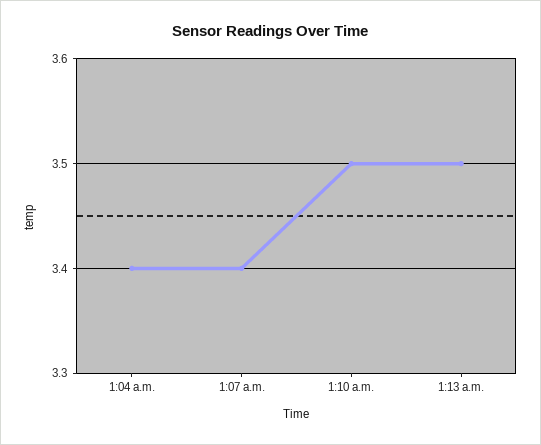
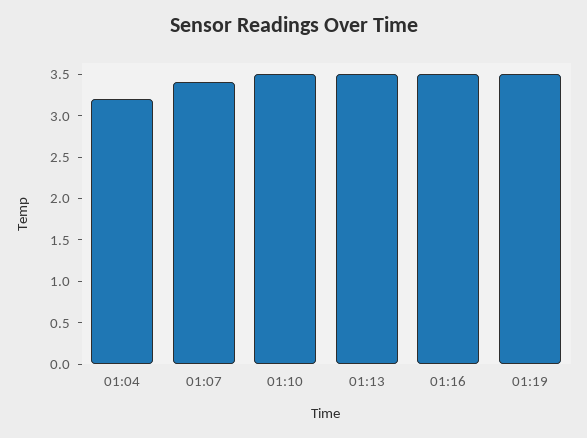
1:04 a.m.: 3.4 -> 3.2
01:16: none -> 3.5
01:19: none -> 3.5

